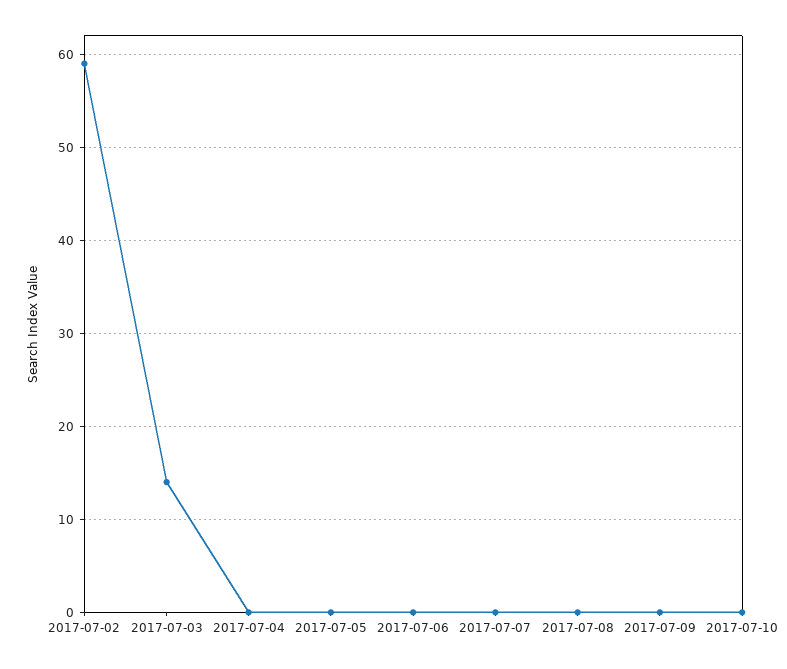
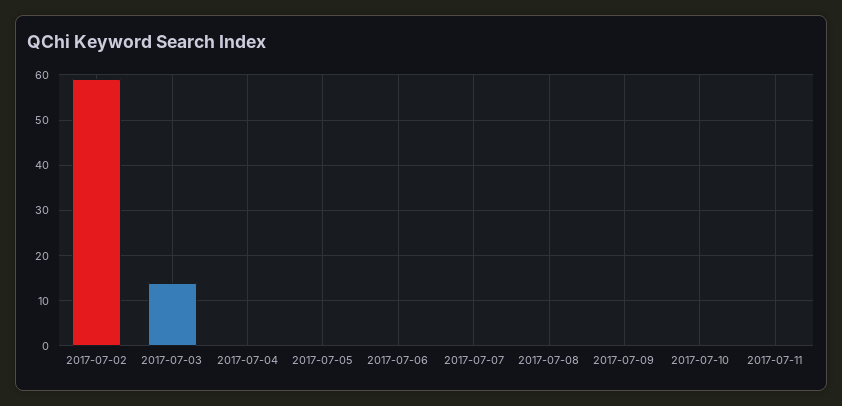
2017-07-11: none -> 0

